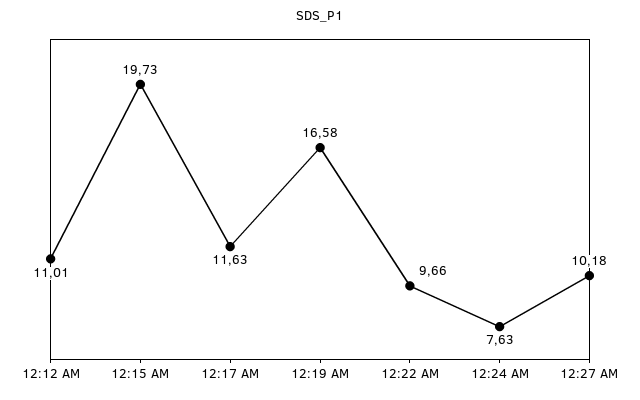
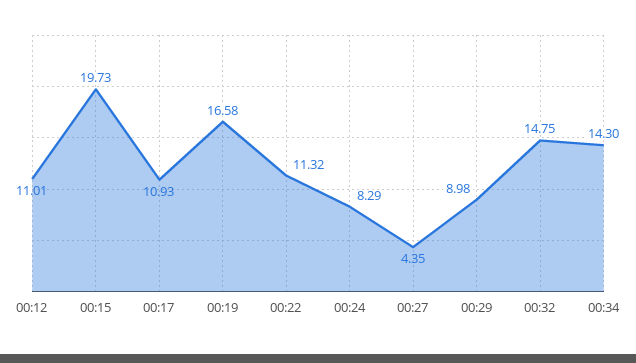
12:17 AM: 11.63 -> 10.93
12:22 AM: 9.66 -> 11.32
12:24 AM: 7.63 -> 8.29
12:27 AM: 10.18 -> 4.35
00:29: none -> 8.98
00:32: none -> 14.75
00:34: none -> 14.3

